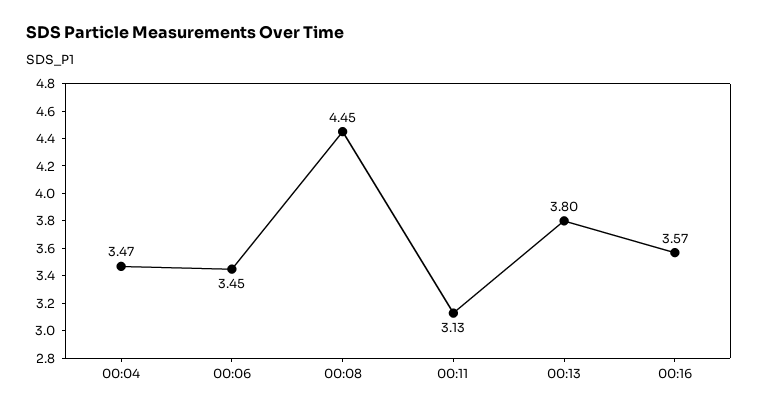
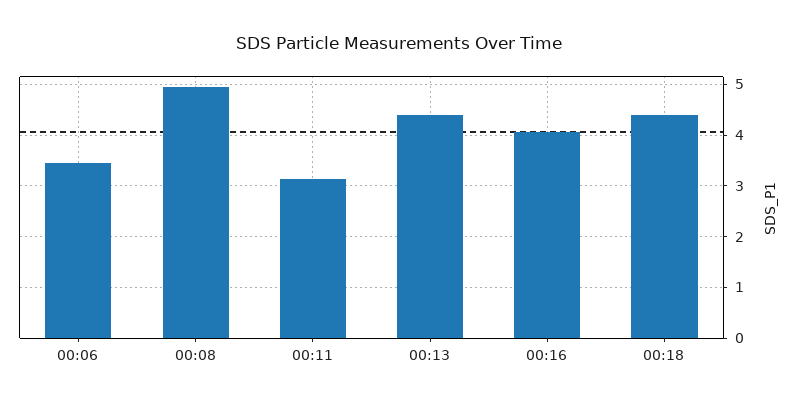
00:04: 3.47 -> none
00:08: 4.45 -> 5
00:13: 3.8 -> 4.4
00:16: 3.57 -> 4
00:18: none -> 4.4

